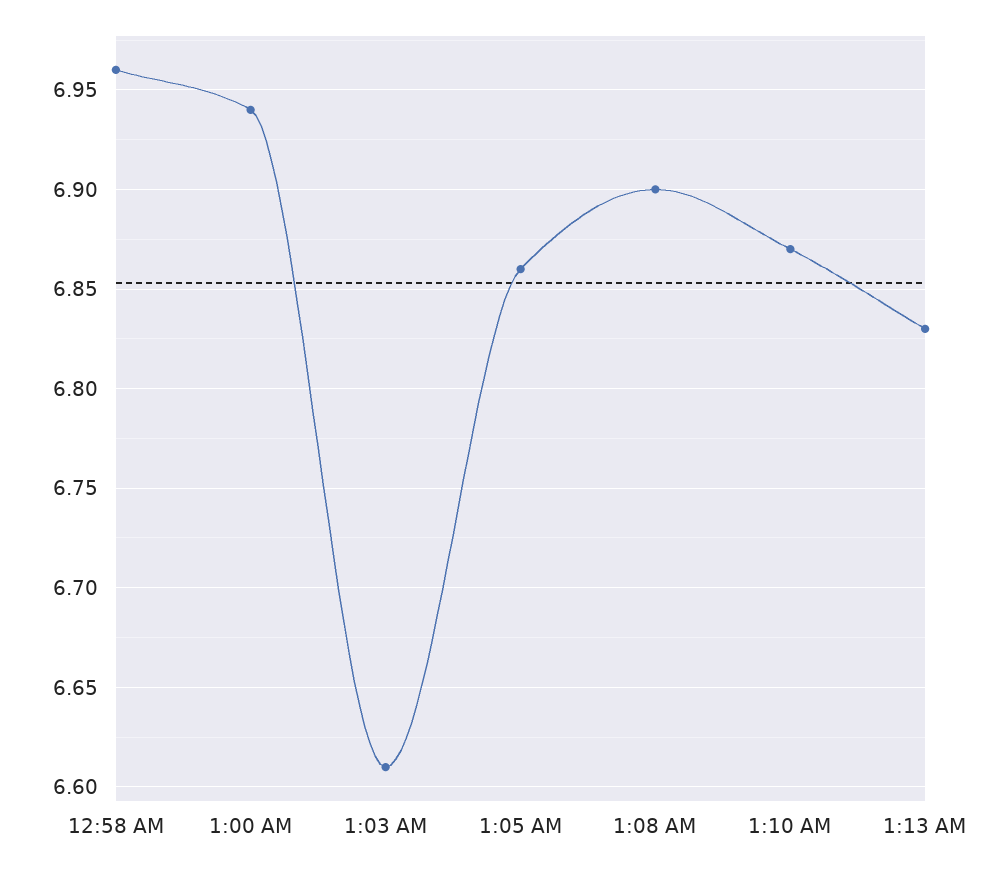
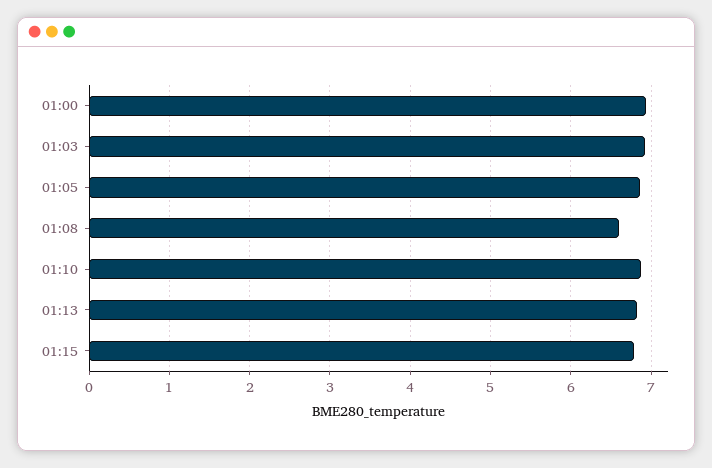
12:58 AM: 6.96 -> none
1:03 AM: 6.61 -> 6.9
1:08 AM: 6.9 -> 6.6
01:15: none -> 6.8

